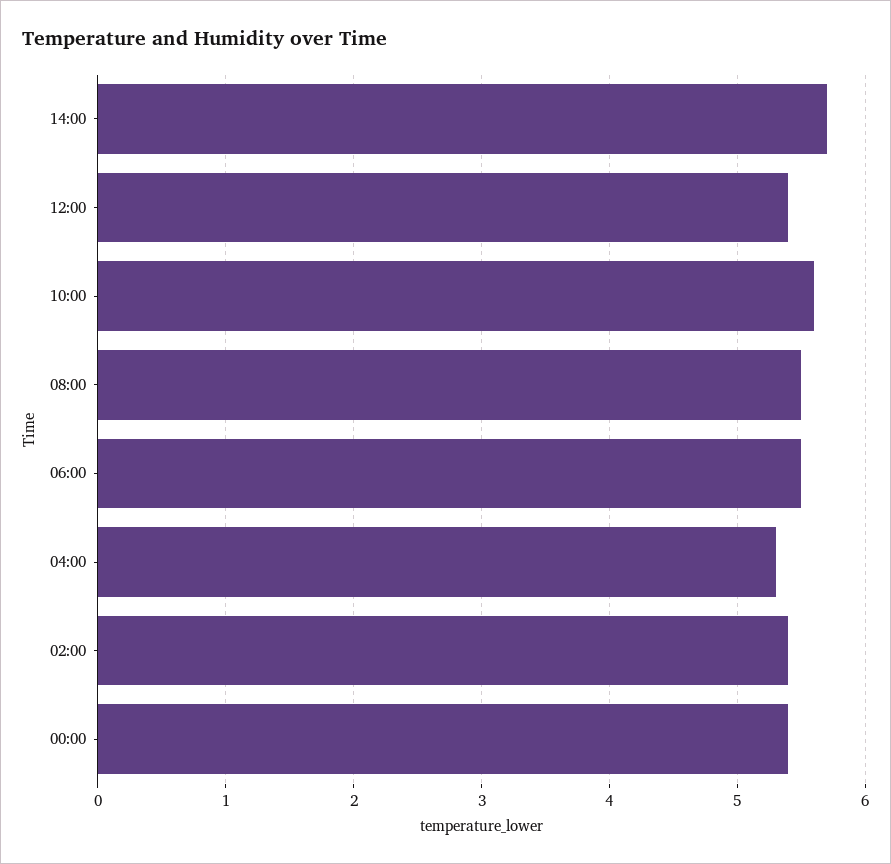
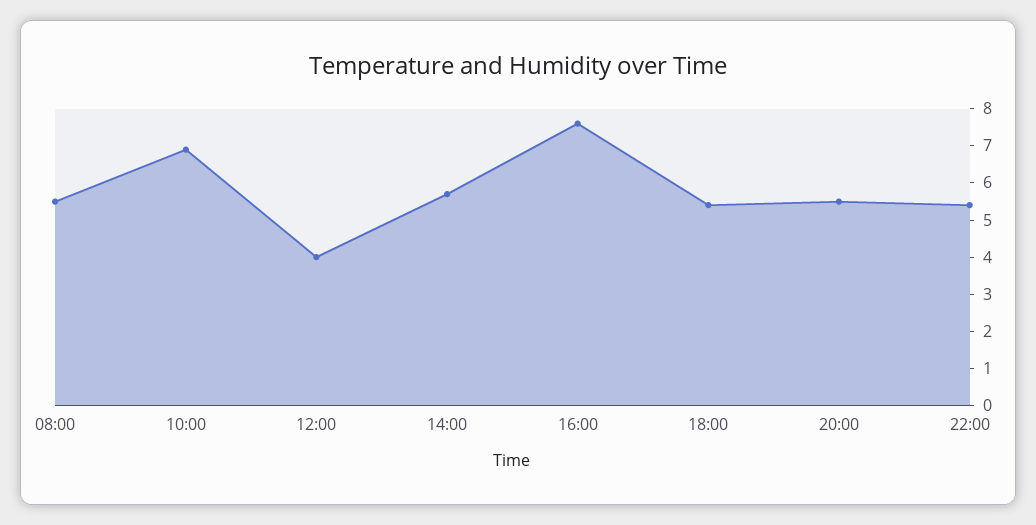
12:00: 5.4 -> 4
10:00: 5.6 -> 7
06:00: 5.5 -> none
04:00: 5.3 -> none
02:00: 5.4 -> none
00:00: 5.4 -> none
16:00: none -> 7.5
18:00: none -> 5.5
20:00: none -> 5.5
22:00: none -> 5.5

